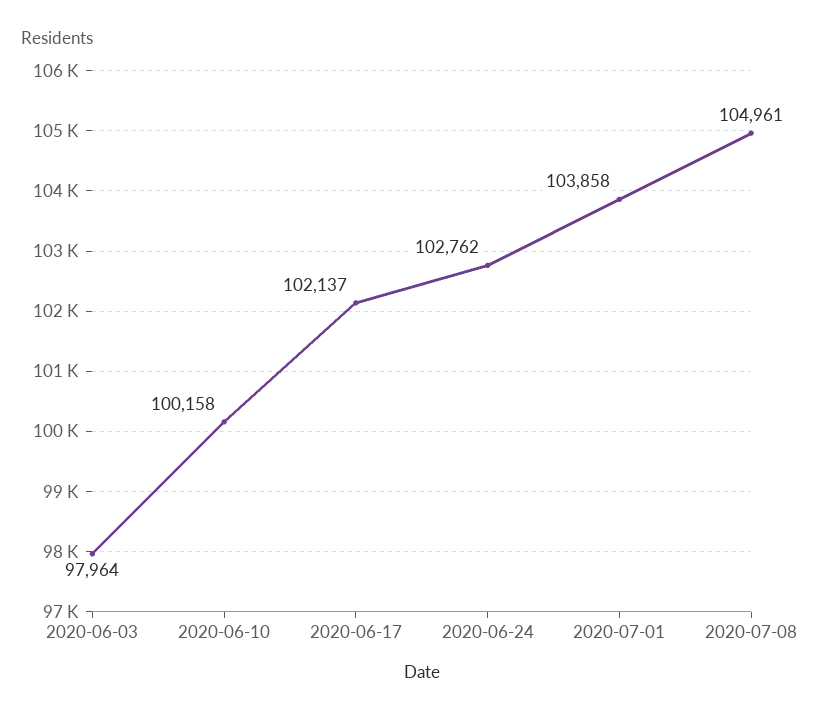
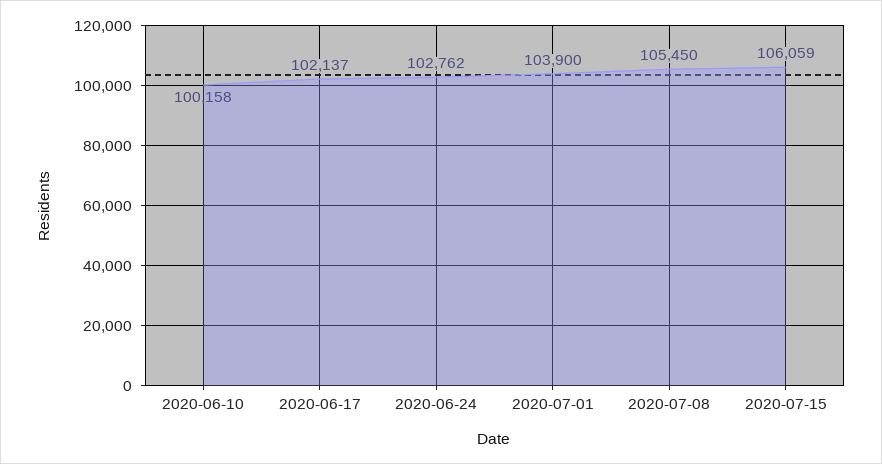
2020-06-03: 97964 -> none
2020-07-01: 103858 -> 103900
2020-07-08: 104961 -> 105450
2020-07-15: none -> 106059

